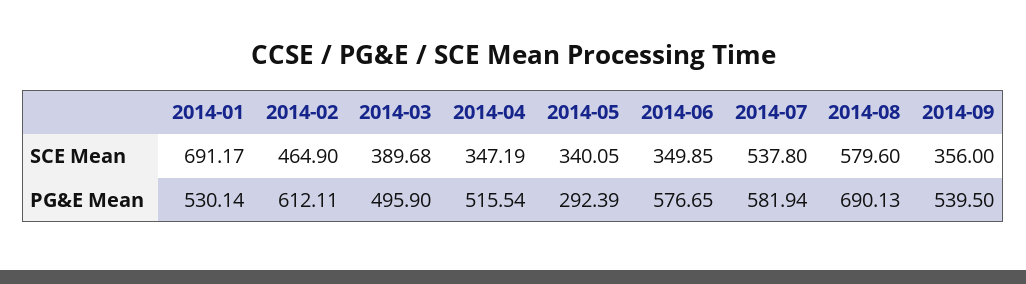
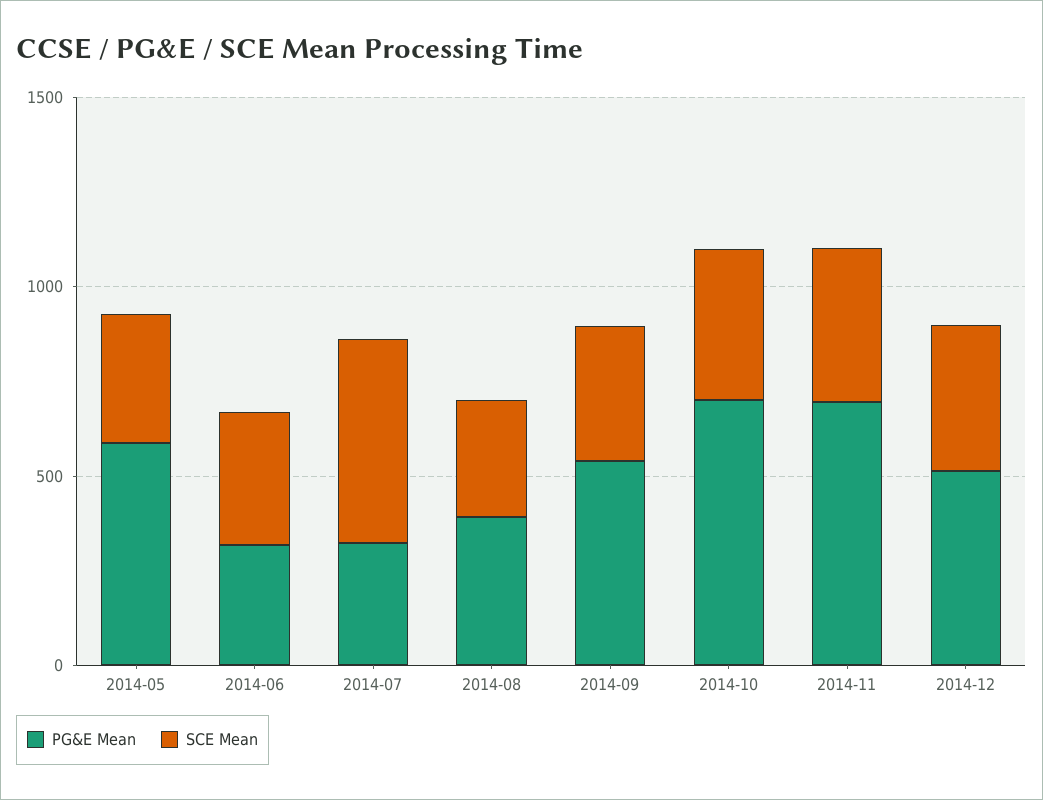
SCE Mean, 2014-01: 691.17 -> none
SCE Mean, 2014-02: 464.9 -> none
SCE Mean, 2014-03: 389.68 -> none
SCE Mean, 2014-04: 347.19 -> none
SCE Mean, 2014-08: 579.6 -> 300
PG&E Mean, 2014-01: 530.14 -> none
PG&E Mean, 2014-02: 612.11 -> none
PG&E Mean, 2014-03: 495.9 -> none
PG&E Mean, 2014-04: 515.54 -> none
PG&E Mean, 2014-05: 292.39 -> 600
PG&E Mean, 2014-06: 576.65 -> 300
PG&E Mean, 2014-07: 581.94 -> 300
PG&E Mean, 2014-08: 690.13 -> 400
PG&E Mean, 2014-10: none -> 700
SCE Mean, 2014-10: none -> 400
PG&E Mean, 2014-11: none -> 700
SCE Mean, 2014-11: none -> 400
PG&E Mean, 2014-12: none -> 500
SCE Mean, 2014-12: none -> 400

